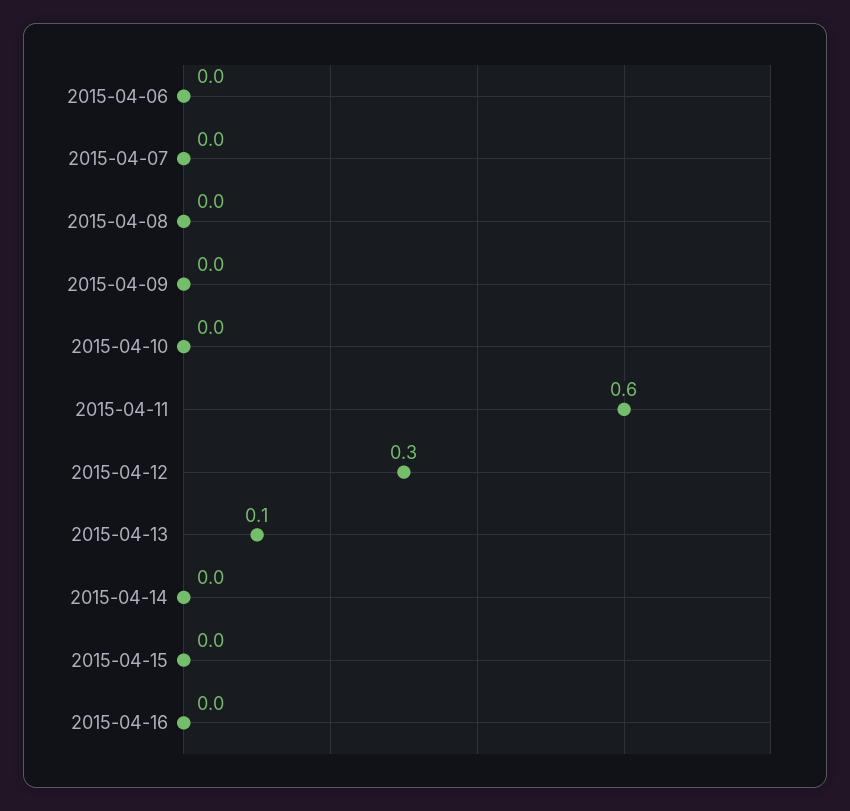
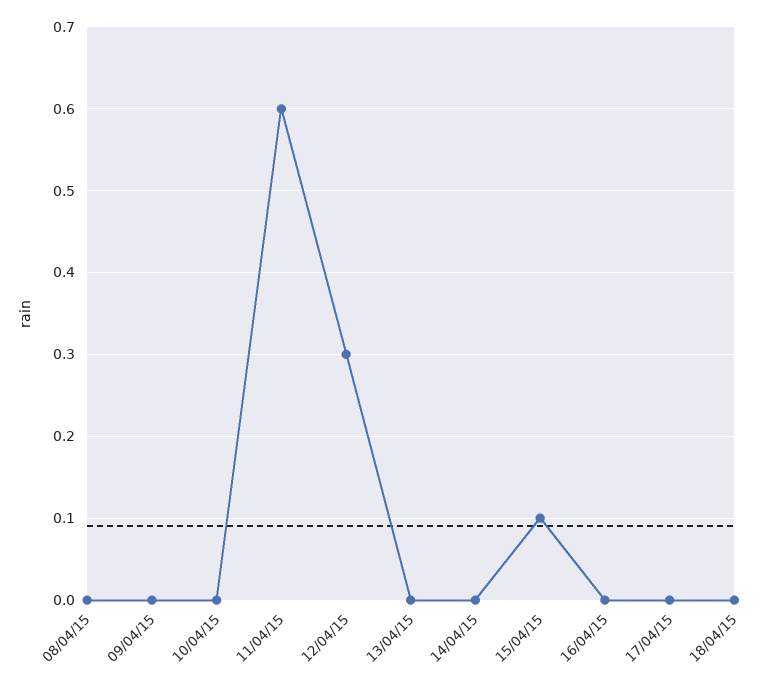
2015-04-06: 0 -> none
2015-04-07: 0 -> none
2015-04-13: 0.1 -> 0
2015-04-15: 0 -> 0.1
17/04/15: none -> 0
18/04/15: none -> 0

